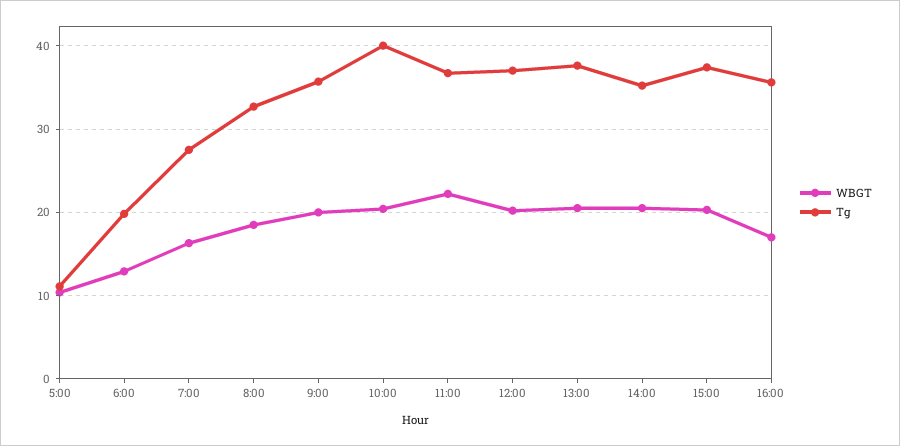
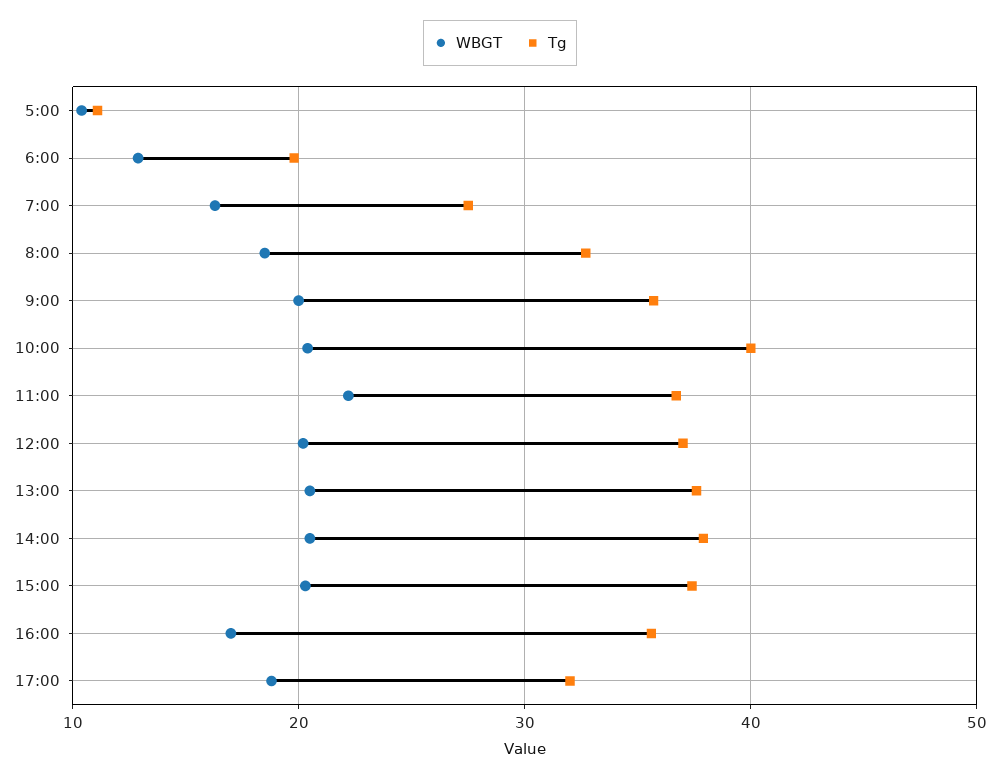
Tg, 14:00: 35 -> 38
WBGT, 17:00: none -> 19
Tg, 17:00: none -> 32

